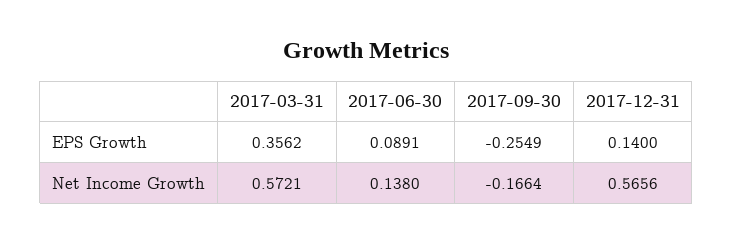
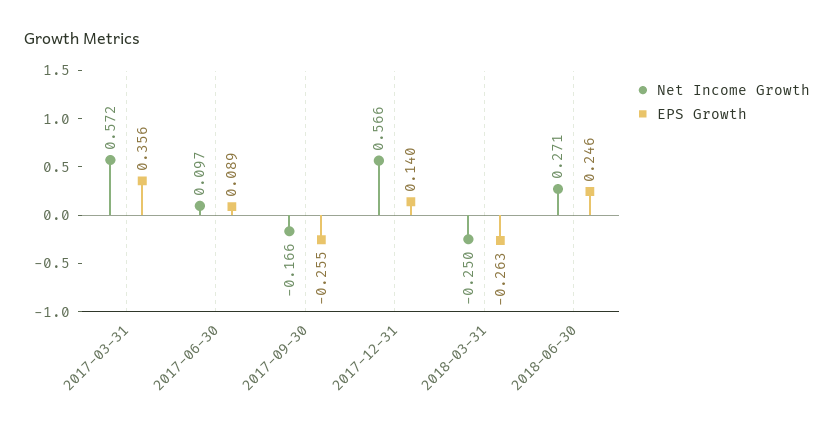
Net Income Growth, 2017-06-30: 0.138 -> 0.097
Net Income Growth, 2018-03-31: none -> -0.25
EPS Growth, 2018-03-31: none -> -0.263
Net Income Growth, 2018-06-30: none -> 0.271
EPS Growth, 2018-06-30: none -> 0.246

